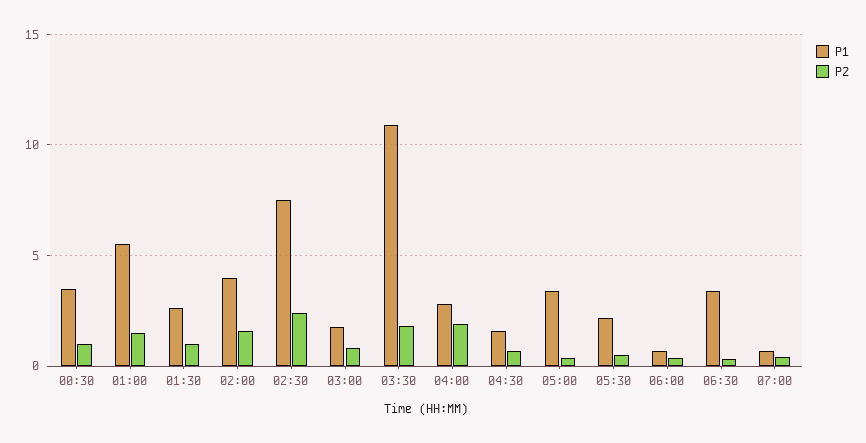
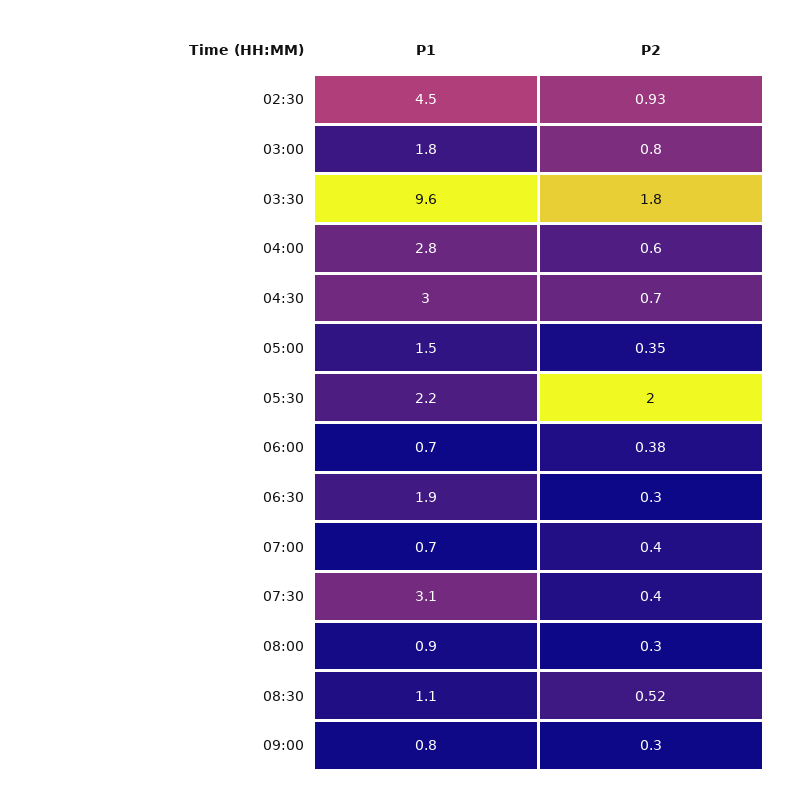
P1, 00:30: 3.5 -> none
P2, 00:30: 1 -> none
P1, 01:00: 5.5 -> none
P2, 01:00: 1.5 -> none
P1, 01:30: 2.5 -> none
P2, 01:30: 1 -> none
P1, 02:00: 4 -> none
P2, 02:00: 1.5 -> none
P1, 02:30: 7.5 -> 4.5
P2, 02:30: 2.5 -> 0.93
P1, 03:30: 11 -> 9.6
P2, 04:00: 2 -> 0.6
P1, 04:30: 1.5 -> 3
P1, 05:00: 3.5 -> 1.5
P2, 05:30: 0.5 -> 2
P1, 06:30: 3.5 -> 1.9
P1, 07:30: none -> 3.1
P2, 07:30: none -> 0.4
P1, 08:00: none -> 0.9
P2, 08:00: none -> 0.3
P1, 08:30: none -> 1.1
P2, 08:30: none -> 0.52
P1, 09:00: none -> 0.8
P2, 09:00: none -> 0.3

